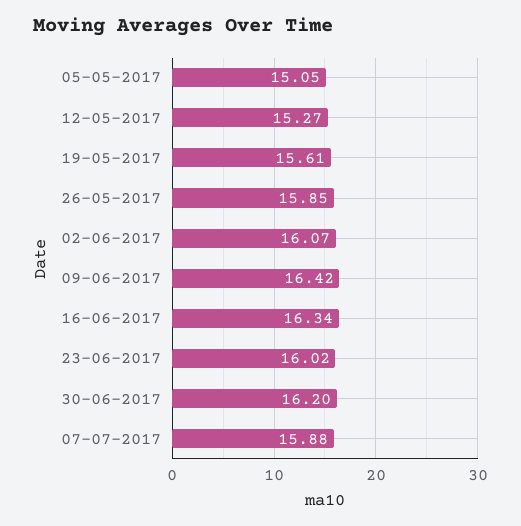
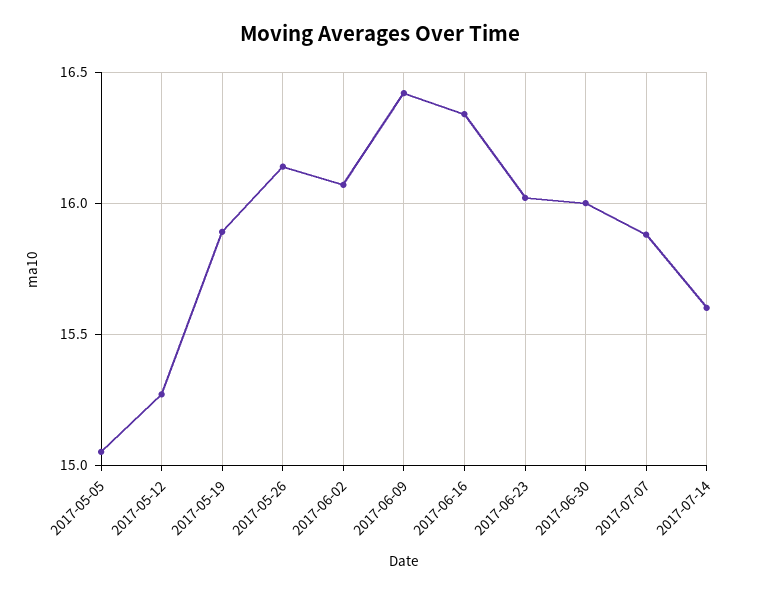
19-05-2017: 15.61 -> 15.9
26-05-2017: 15.85 -> 16.15
30-06-2017: 16.2 -> 16
2017-07-14: none -> 15.6

